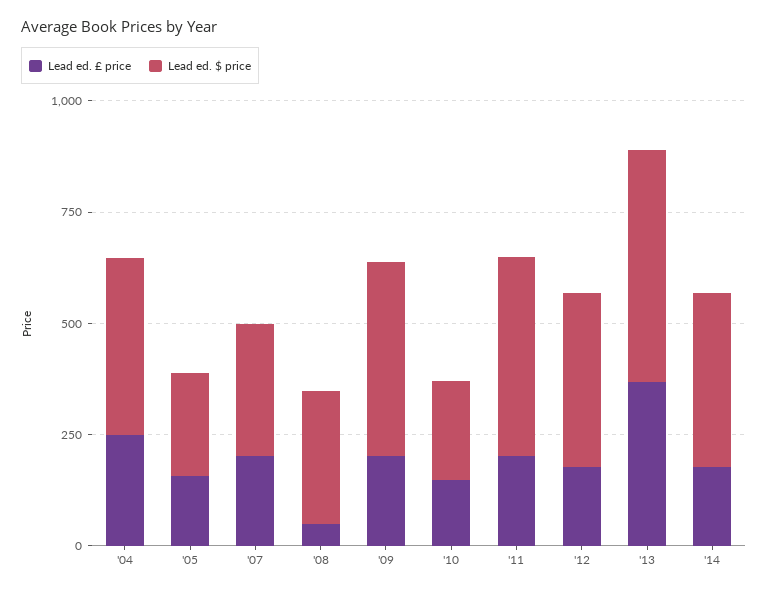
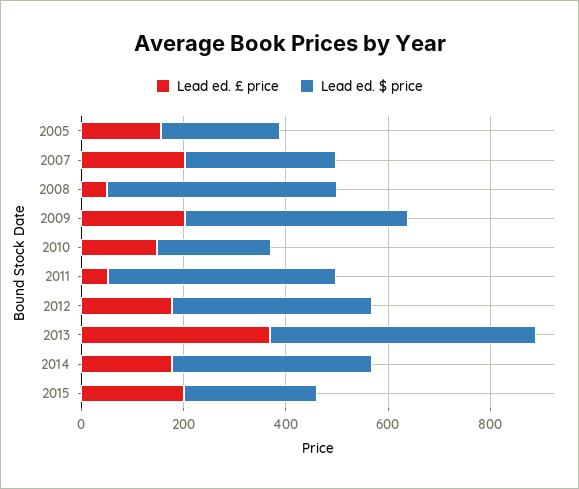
Lead ed. £ price, '04: 250 -> none
Lead ed. $ price, '04: 400 -> none
Lead ed. $ price, '08: 300 -> 450
Lead ed. £ price, '11: 200 -> 50
Lead ed. £ price, 2015: none -> 200
Lead ed. $ price, 2015: none -> 250

